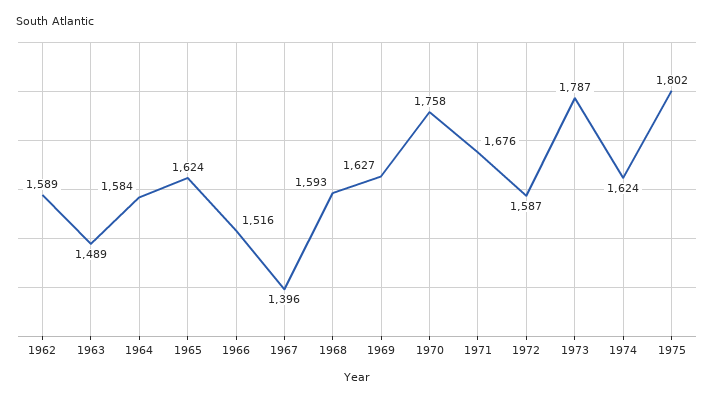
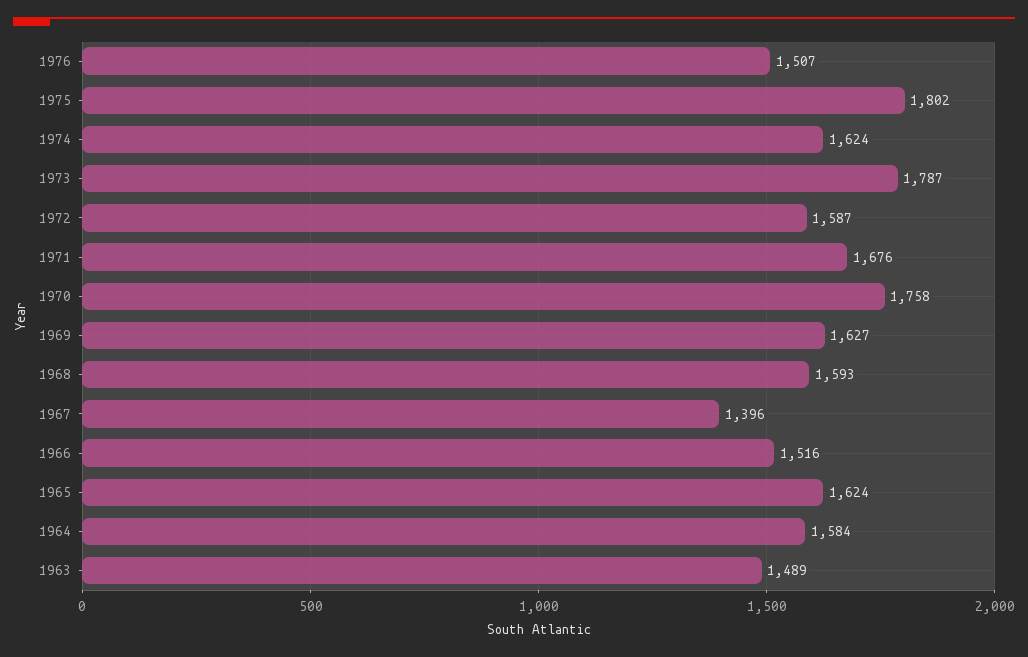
1962: 1589 -> none
1976: none -> 1507

